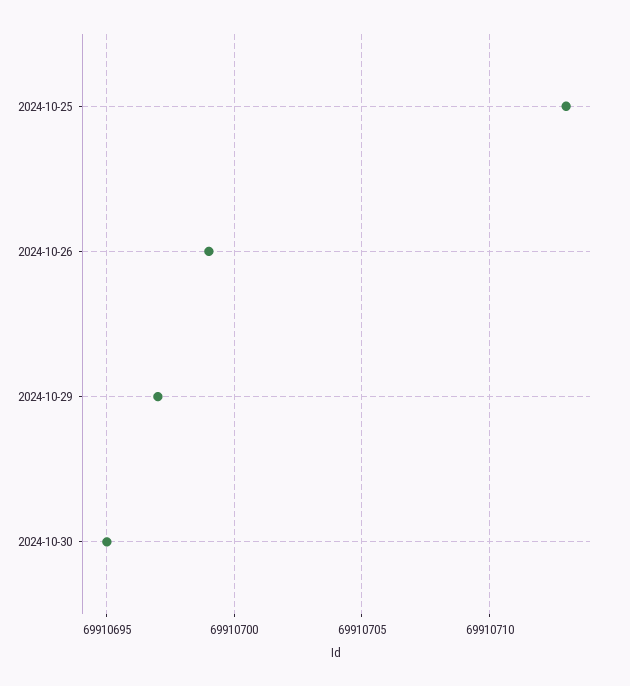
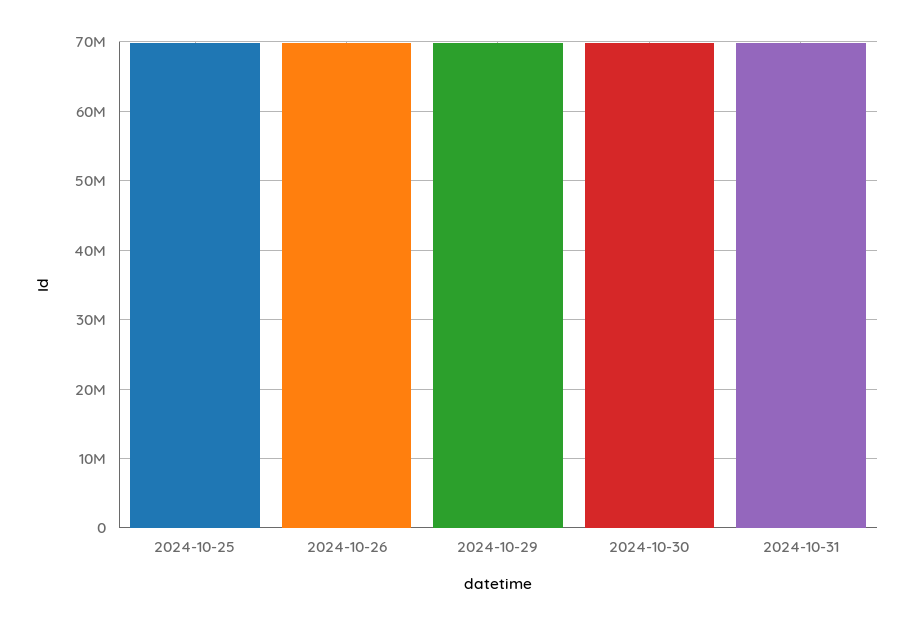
2024-10-31: none -> 70000000

